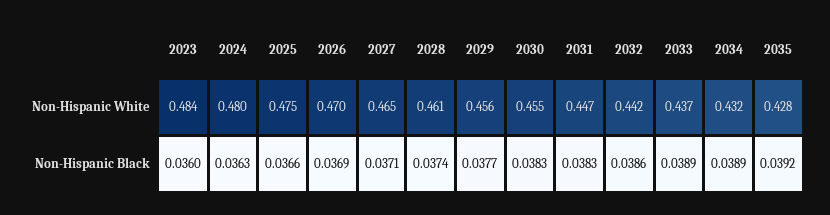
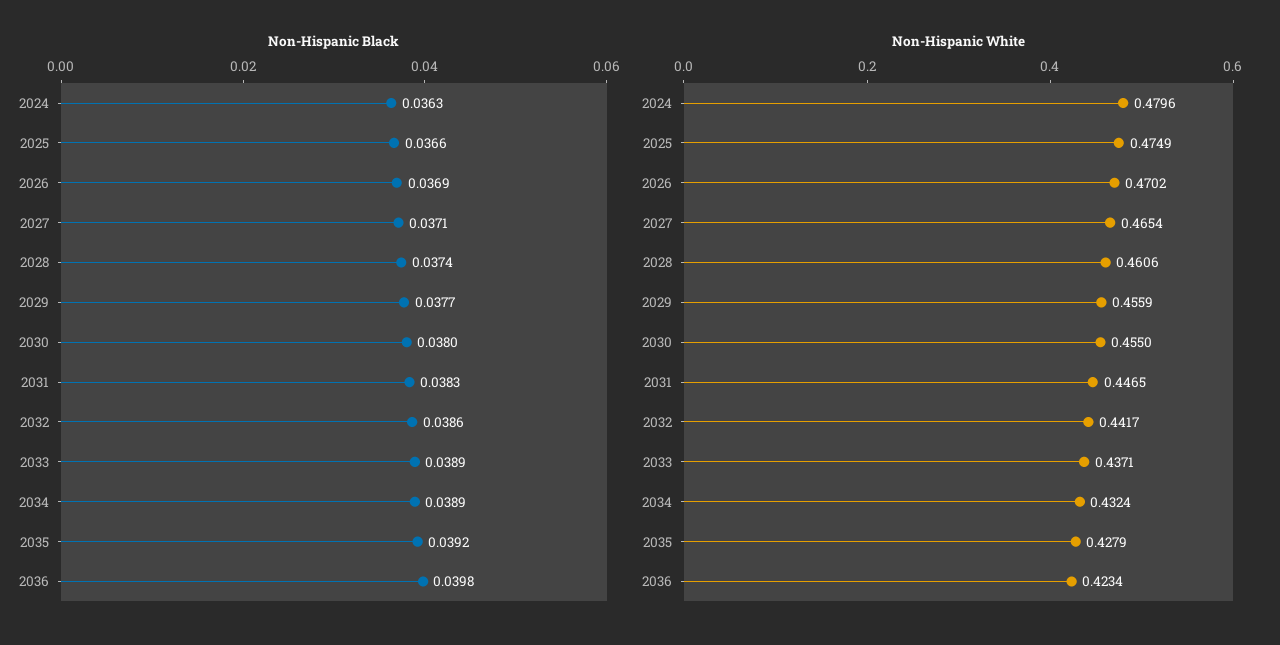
Non-Hispanic White, 2023: 0.484 -> none
Non-Hispanic Black, 2023: 0.036 -> none
Non-Hispanic Black, 2030: 0.0383 -> 0.038
Non-Hispanic Black, 2036: none -> 0.0398
Non-Hispanic White, 2036: none -> 0.4234

